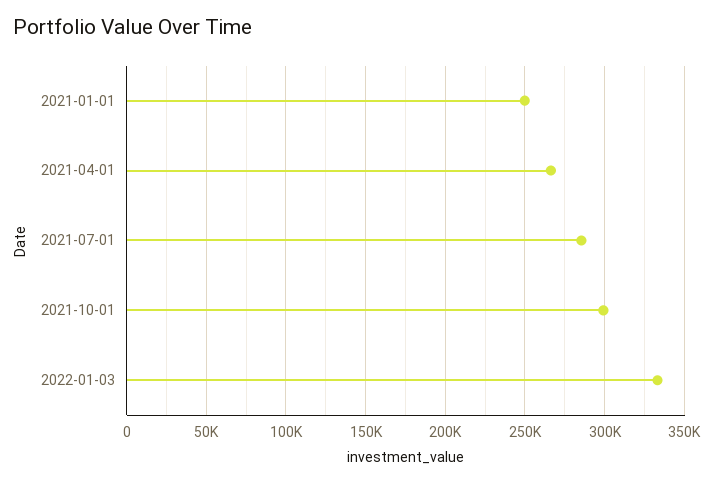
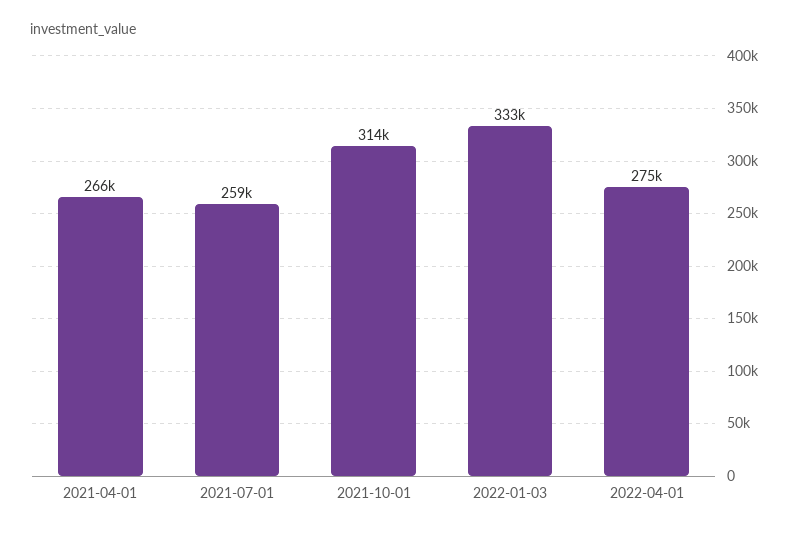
2021-01-01: 250000 -> none
2021-07-01: 285000 -> 259000
2021-10-01: 300000 -> 314000
2022-04-01: none -> 275000

